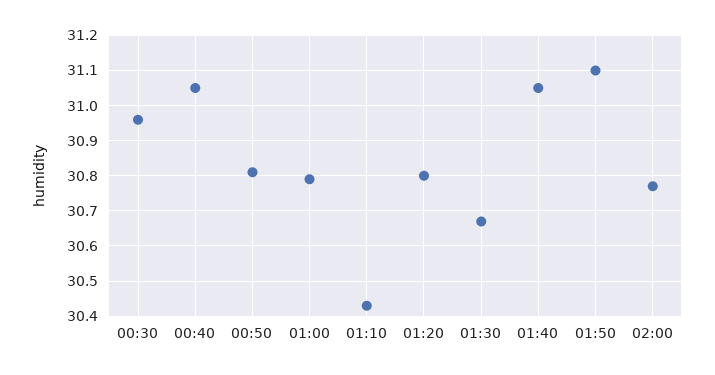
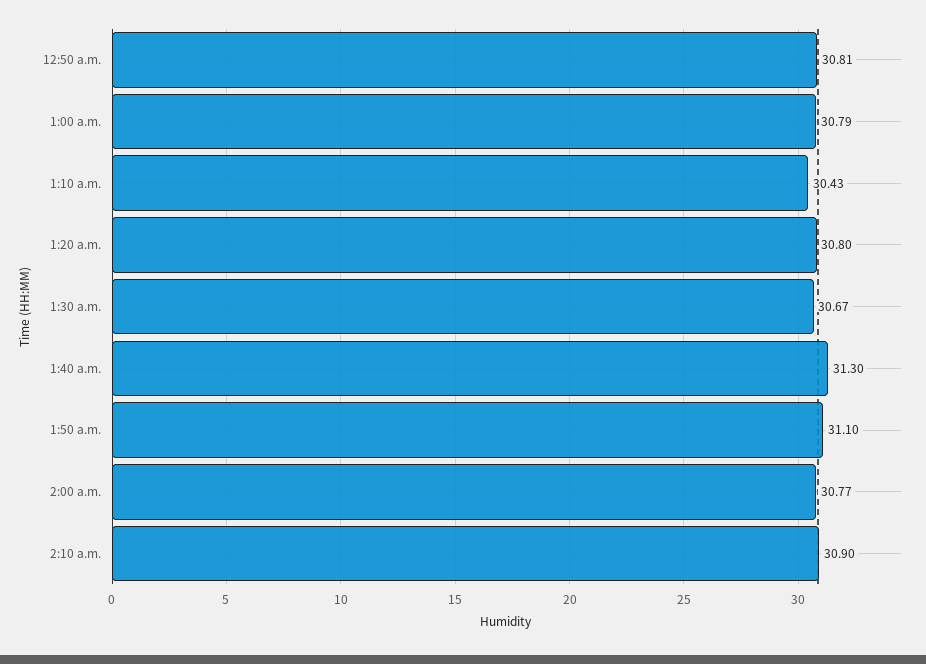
00:30: 30.95 -> none
00:40: 31.05 -> none
01:40: 31.05 -> 31.3
2:10 a.m.: none -> 30.9

